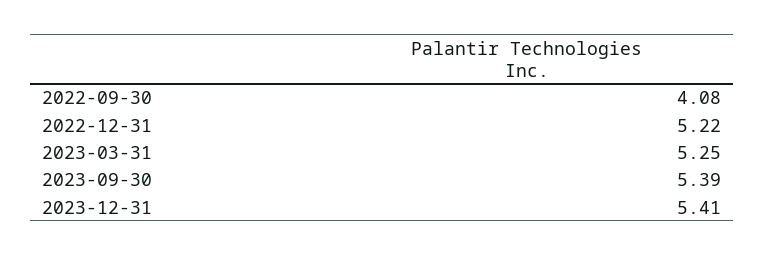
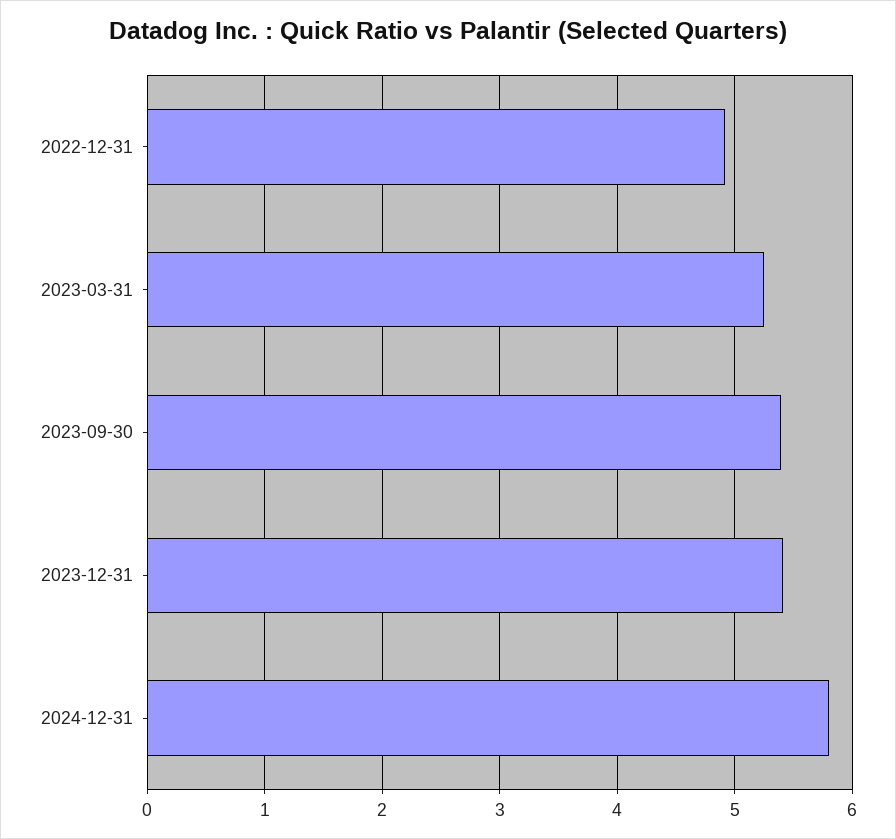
2022-09-30: 4.08 -> none
2022-12-31: 5.22 -> 4.9
2024-12-31: none -> 5.8

